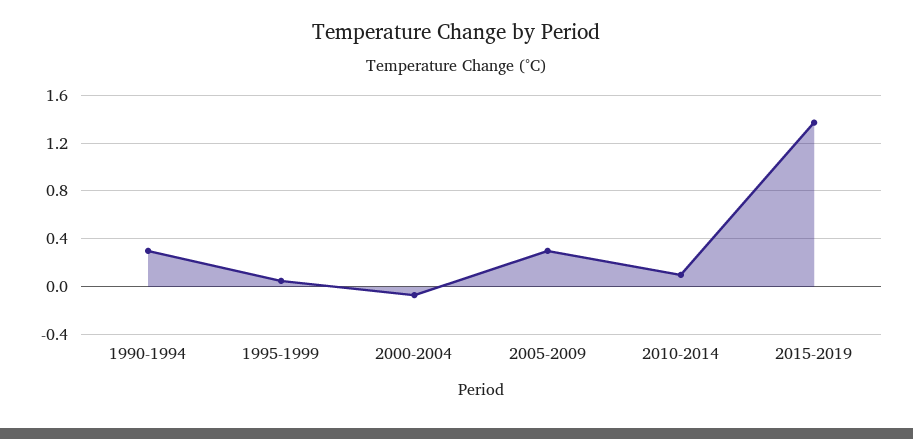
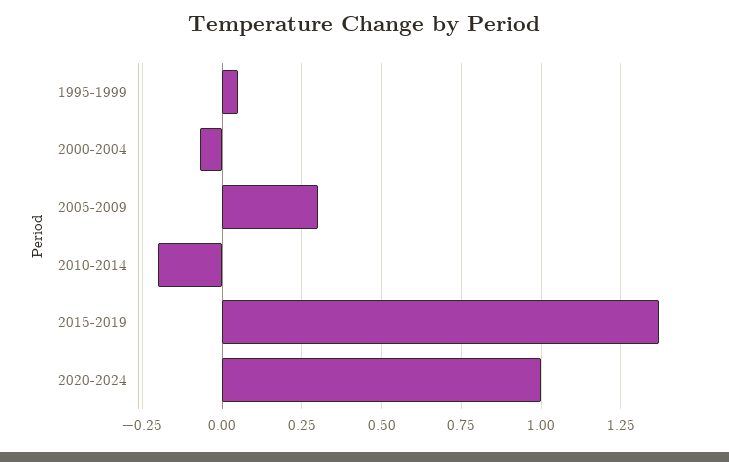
1990-1994: 0.3 -> none
2010-2014: 0.1 -> -0.2
2020-2024: none -> 1

